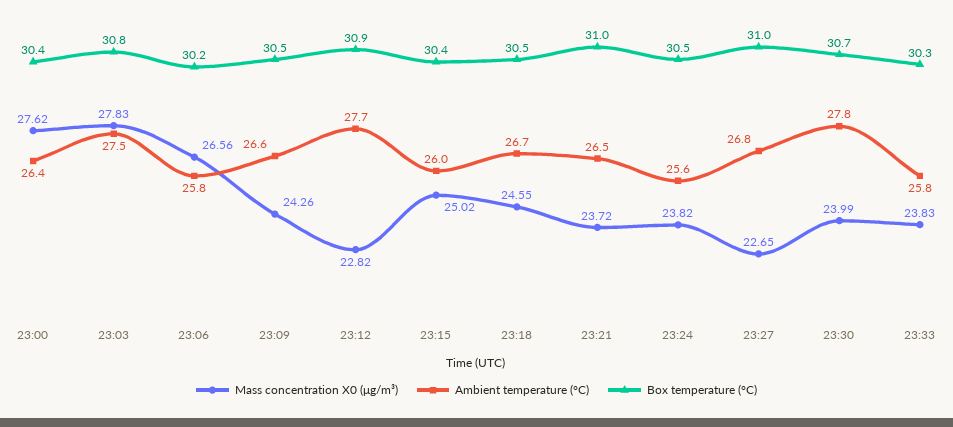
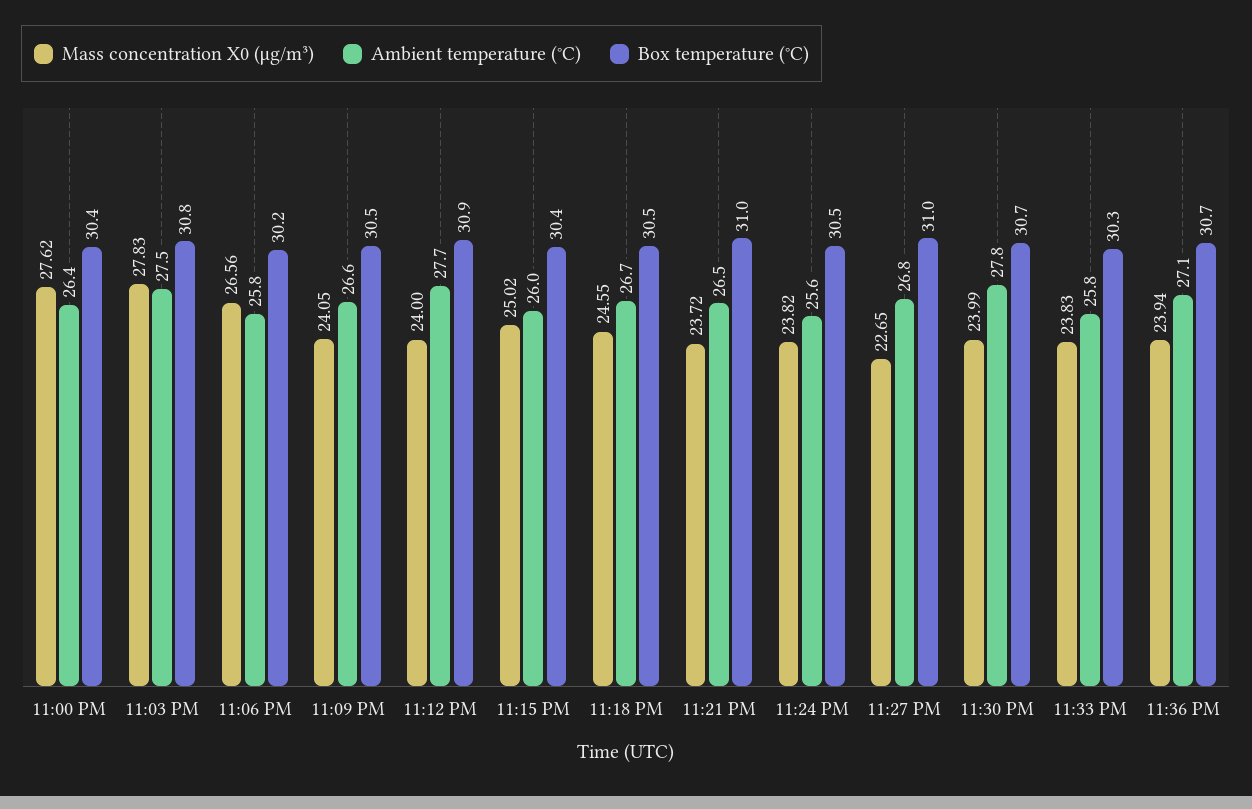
Mass concentration X0 (μg/m³), 23:09: 24.26 -> 24.05
Mass concentration X0 (μg/m³), 23:12: 22.82 -> 24
Mass concentration X0 (μg/m³), 11:36 PM: none -> 23.94
Ambient temperature (°C), 11:36 PM: none -> 27.1
Box temperature (°C), 11:36 PM: none -> 30.7

